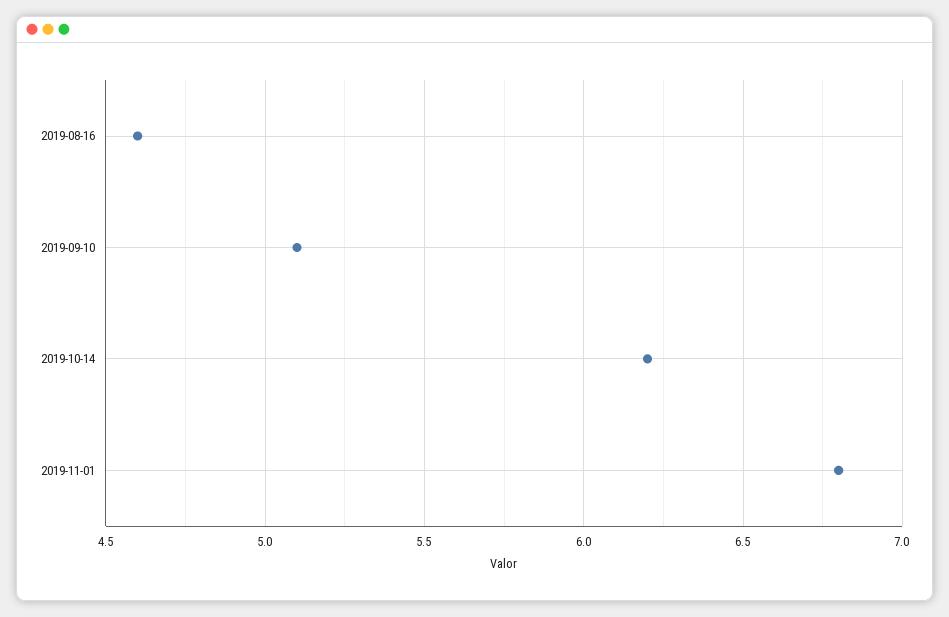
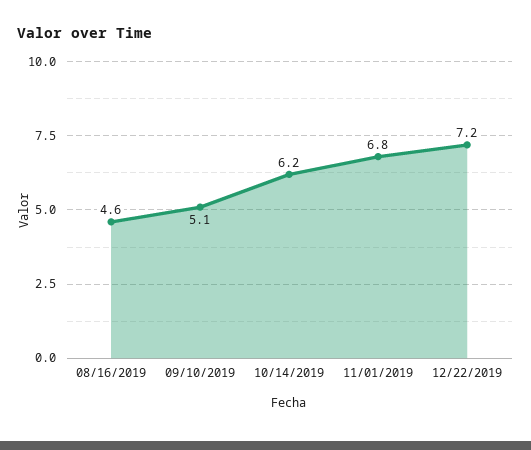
12/22/2019: none -> 7.2

